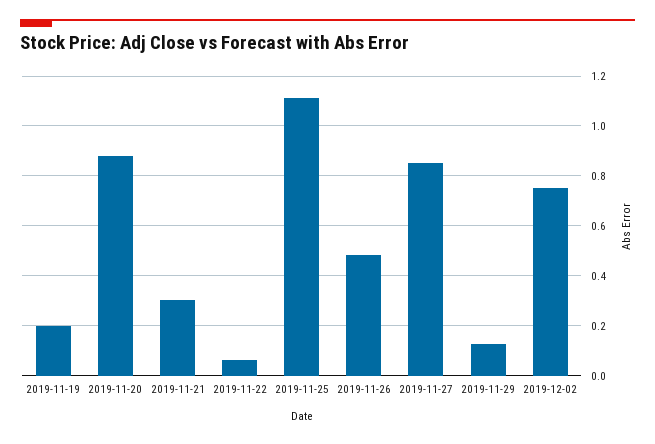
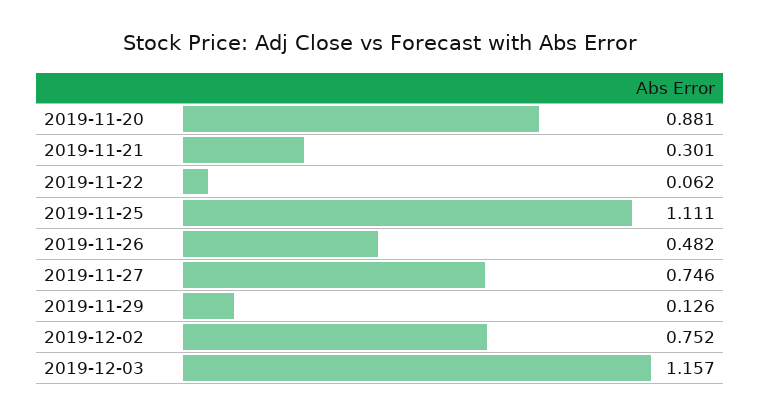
2019-11-19: 0.2 -> none
2019-11-27: 0.85 -> 0.746
2019-12-03: none -> 1.157

